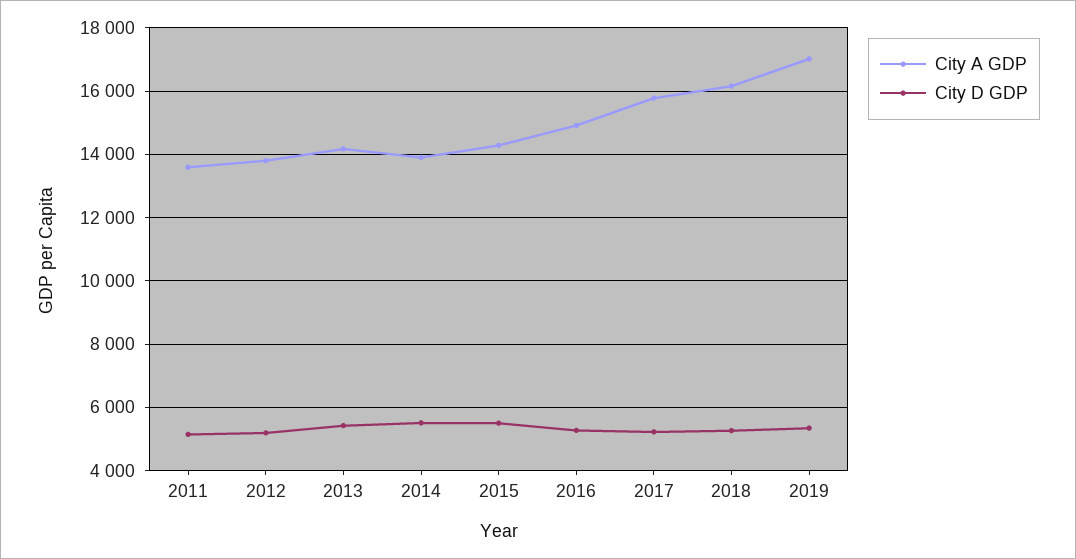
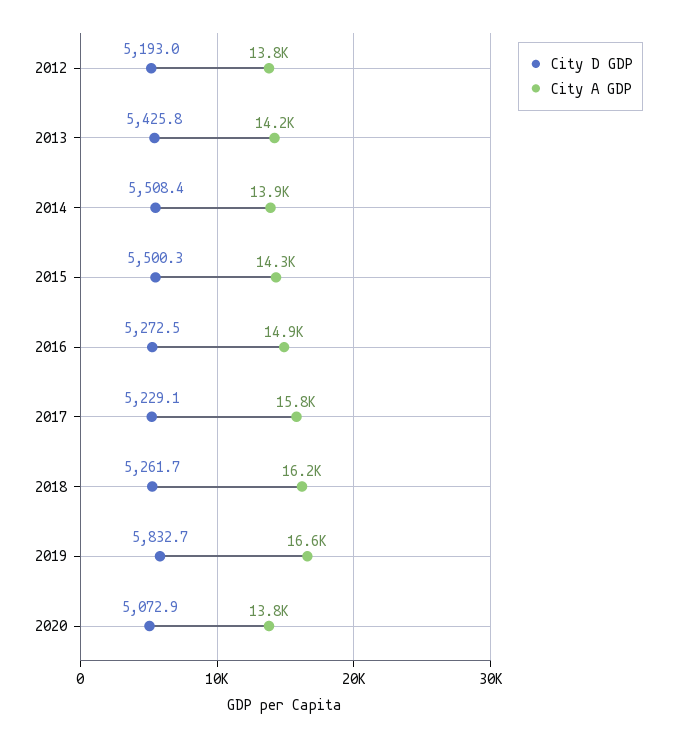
City A GDP, 2011: 13600 -> none
City D GDP, 2011: 5200 -> none
City A GDP, 2019: 17000 -> 16600
City D GDP, 2019: 5400 -> 5832.7
City D GDP, 2020: none -> 5072.9
City A GDP, 2020: none -> 13800

